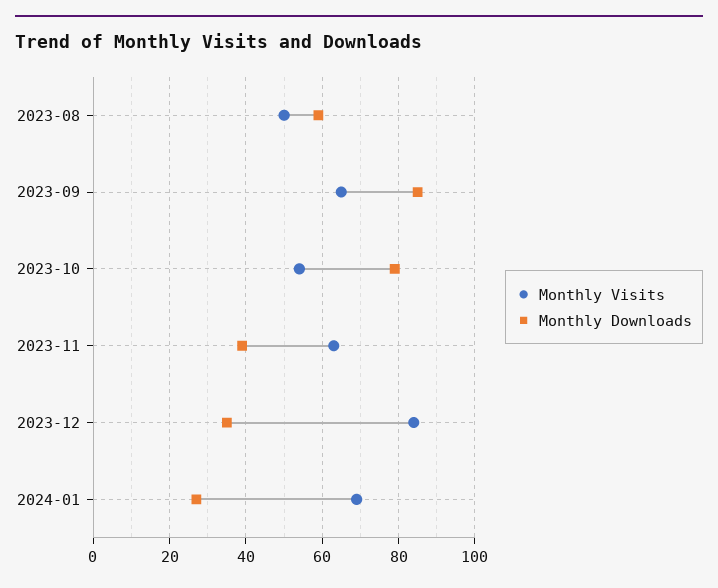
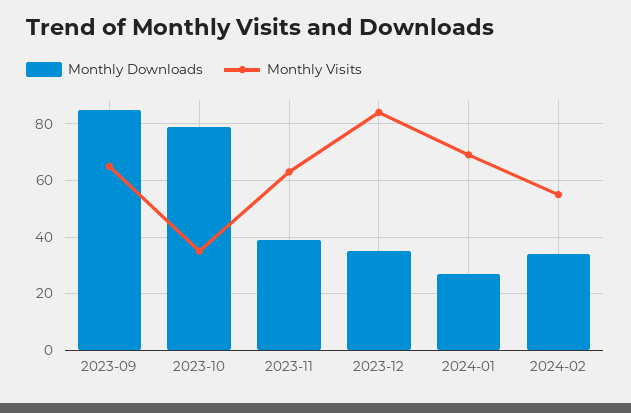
Monthly Visits, 2023-08: 50 -> none
Monthly Downloads, 2023-08: 60 -> none
Monthly Visits, 2023-10: 55 -> 35
Monthly Downloads, 2024-02: none -> 35
Monthly Visits, 2024-02: none -> 55

